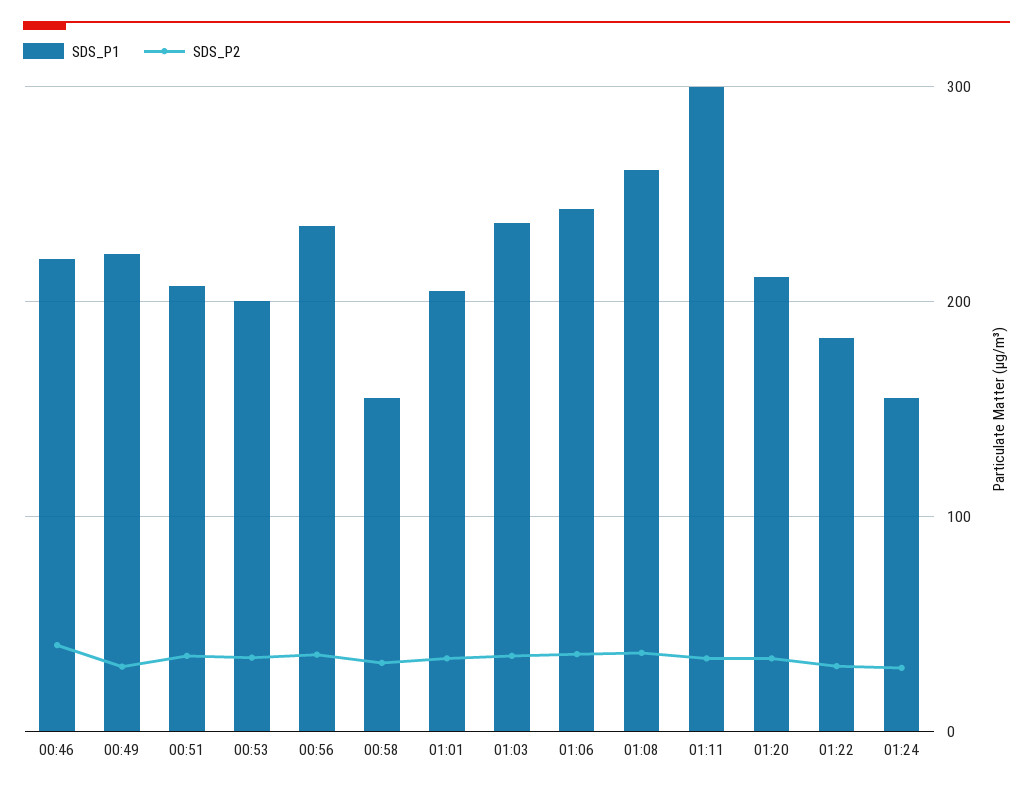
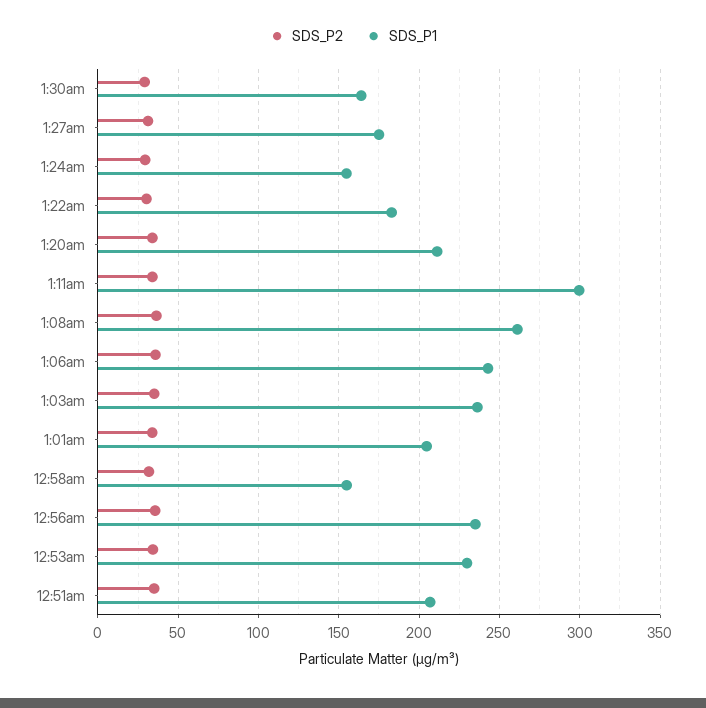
SDS_P1, 00:46: 220 -> none
SDS_P2, 00:46: 40 -> none
SDS_P1, 00:49: 220 -> none
SDS_P2, 00:49: 30 -> none
SDS_P1, 00:53: 200 -> 230
SDS_P2, 1:30am: none -> 30
SDS_P1, 1:30am: none -> 165
SDS_P2, 1:27am: none -> 30
SDS_P1, 1:27am: none -> 175

